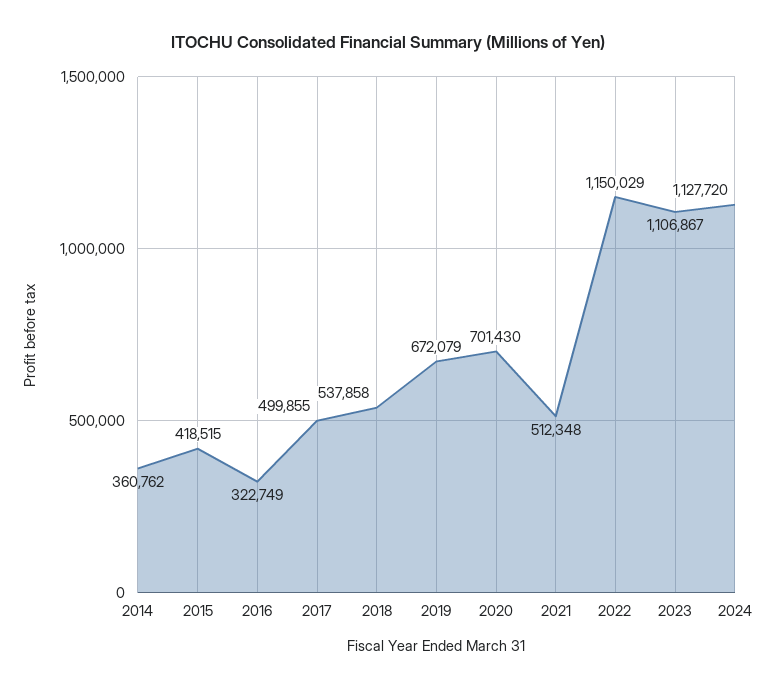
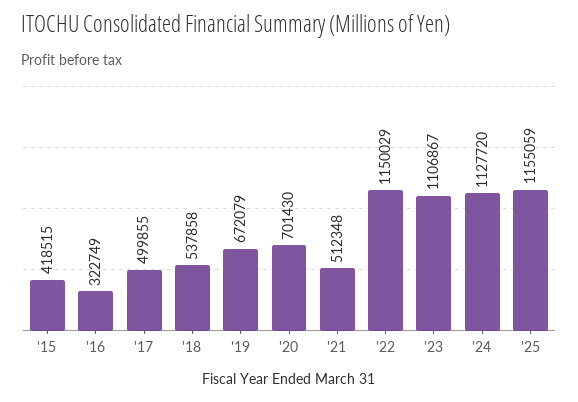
2014: 360762 -> none
'25: none -> 1155059

